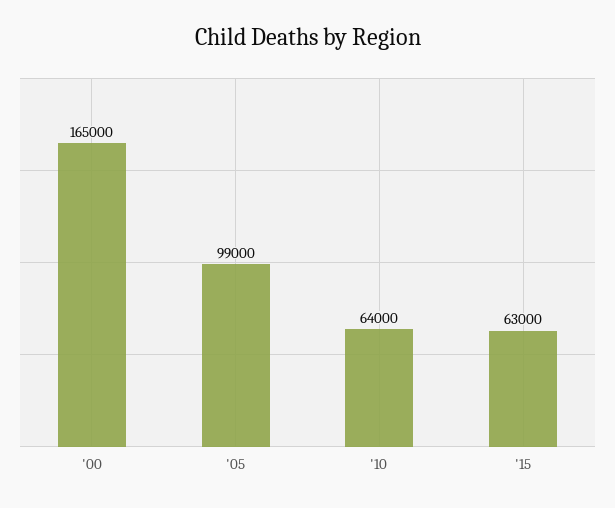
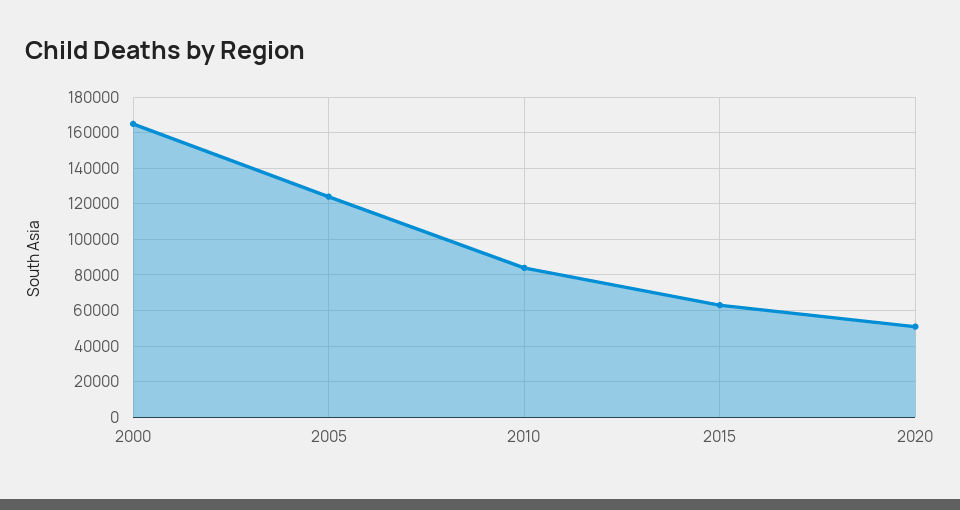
'05: 99000 -> 125000
'10: 64000 -> 85000
2020: none -> 50000

